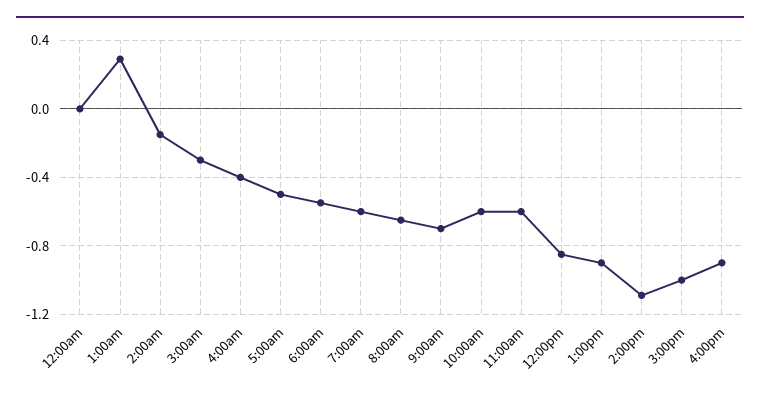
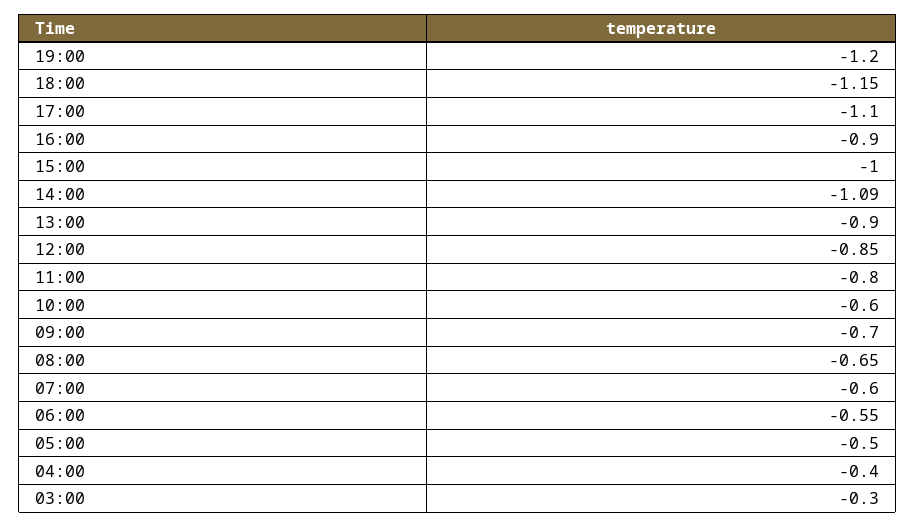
12:00am: 0 -> none
1:00am: 0.3 -> none
2:00am: -0.15 -> none
11:00am: -0.6 -> -0.8
19:00: none -> -1.2
18:00: none -> -1.15
17:00: none -> -1.1

